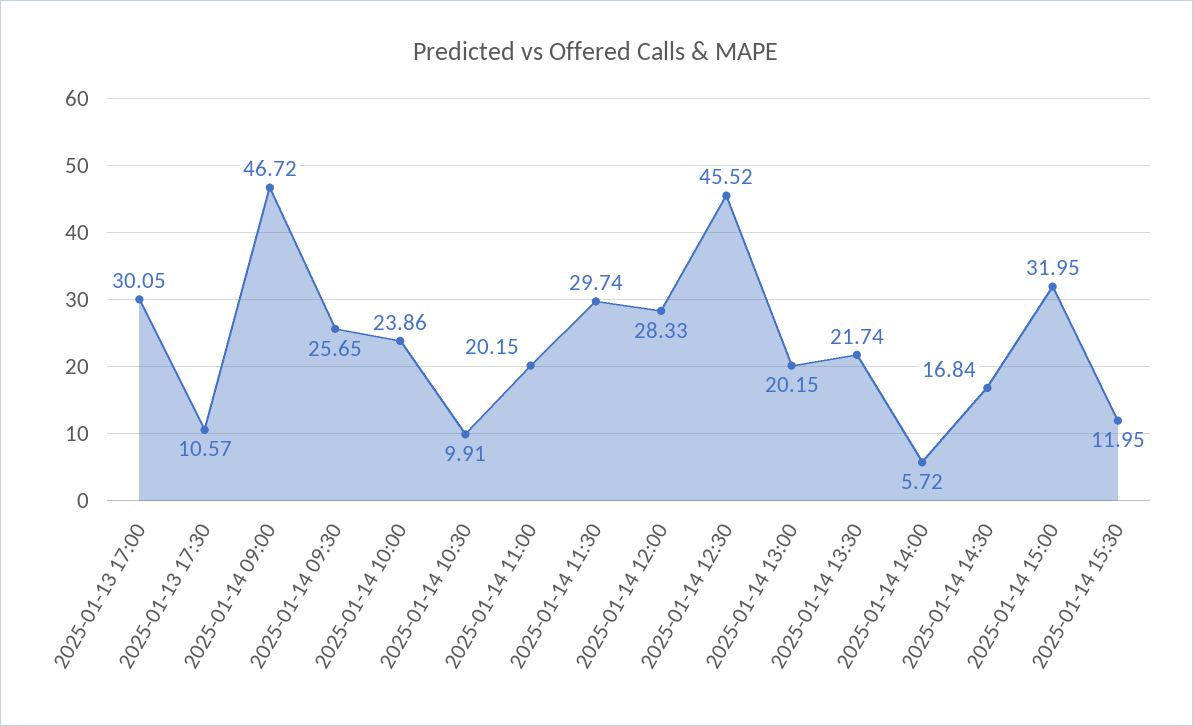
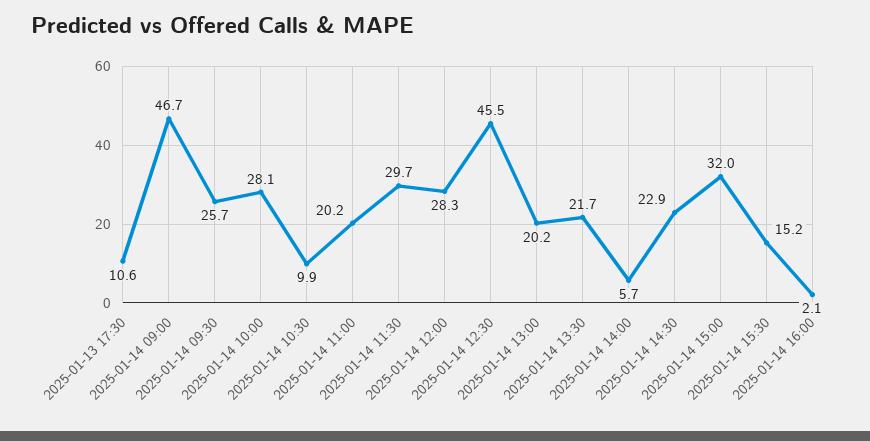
2025-01-13 17:00: 30.05 -> none
2025-01-14 10:00: 23.86 -> 28.1
2025-01-14 14:30: 16.84 -> 22.9
2025-01-14 15:30: 11.95 -> 15.2
2025-01-14 16:00: none -> 2.1

